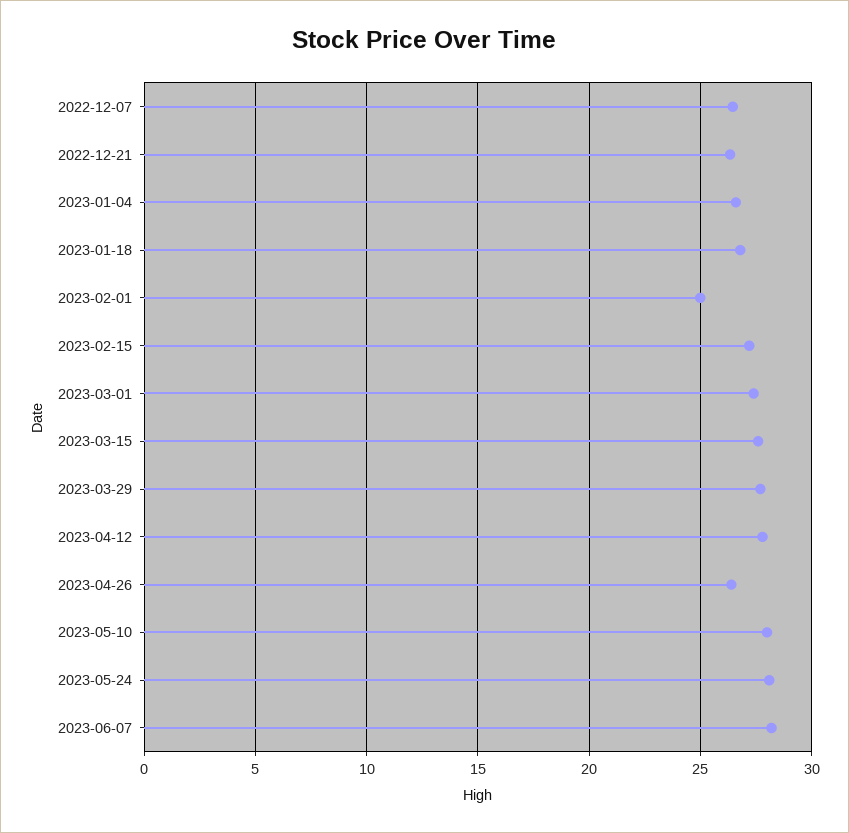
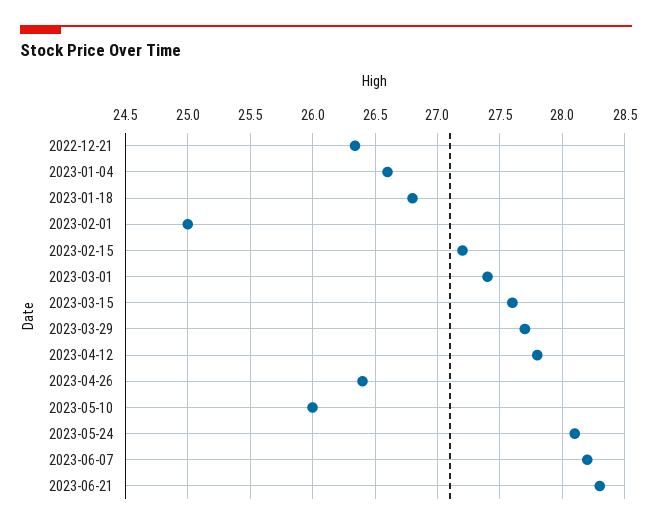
2022-12-07: 26.5 -> none
2023-05-10: 28 -> 26
2023-06-21: none -> 28.3

